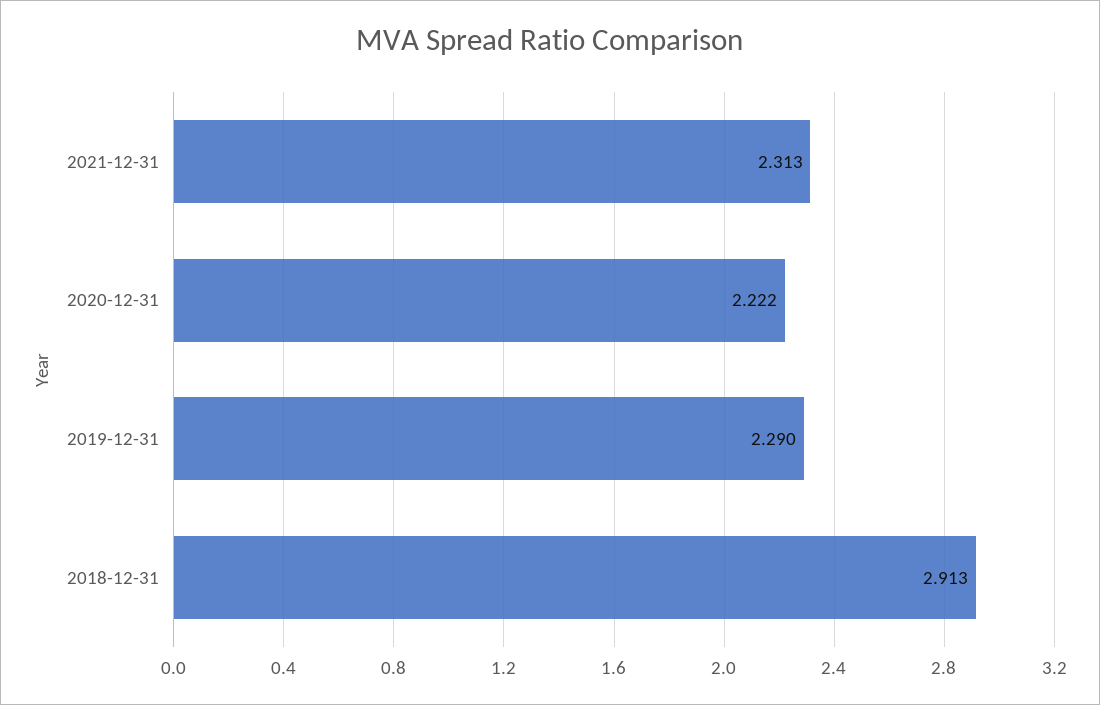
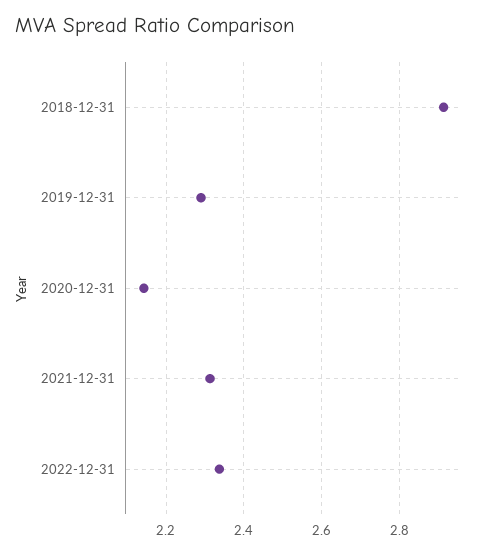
2020-12-31: 2.222 -> 2.14
2022-12-31: none -> 2.34

